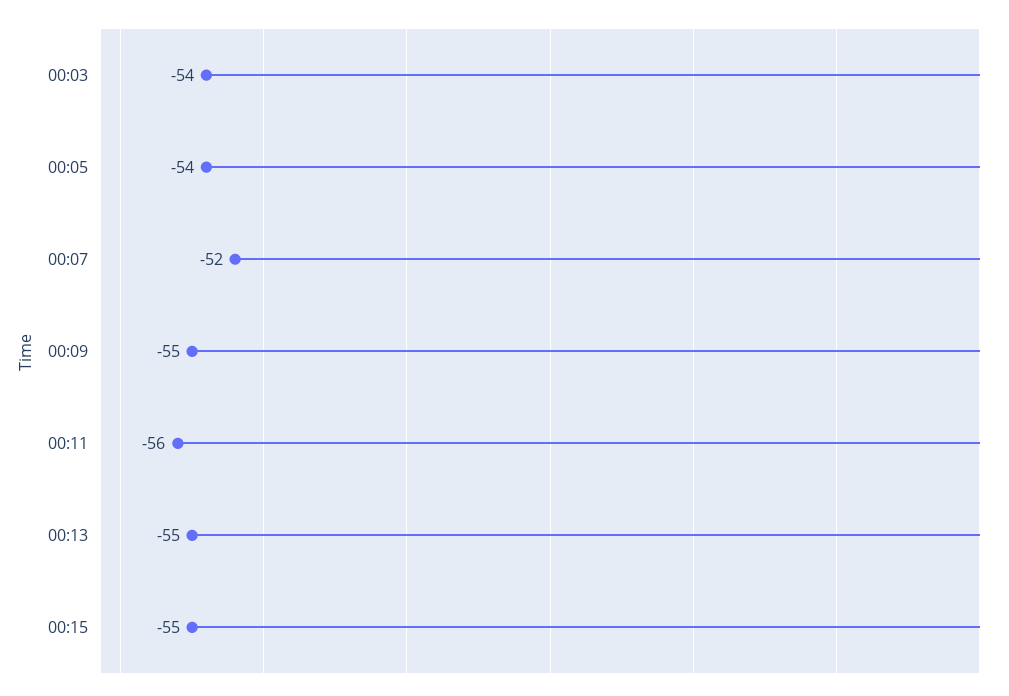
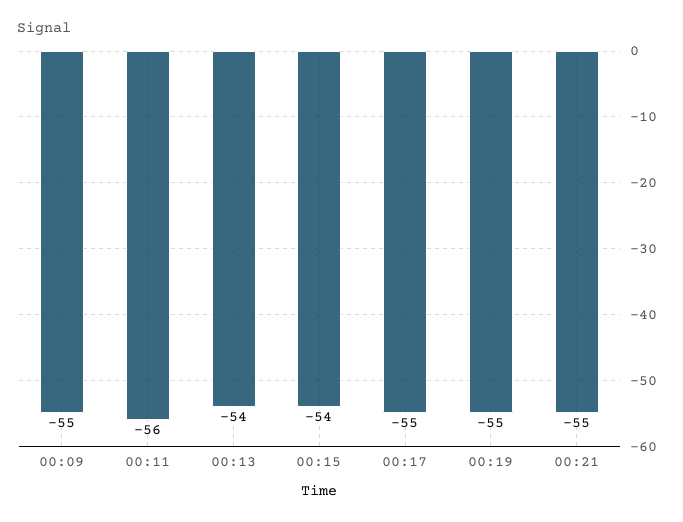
00:03: -54 -> none
00:05: -54 -> none
00:07: -52 -> none
00:13: -55 -> -54
00:15: -55 -> -54
00:17: none -> -55
00:19: none -> -55
00:21: none -> -55

